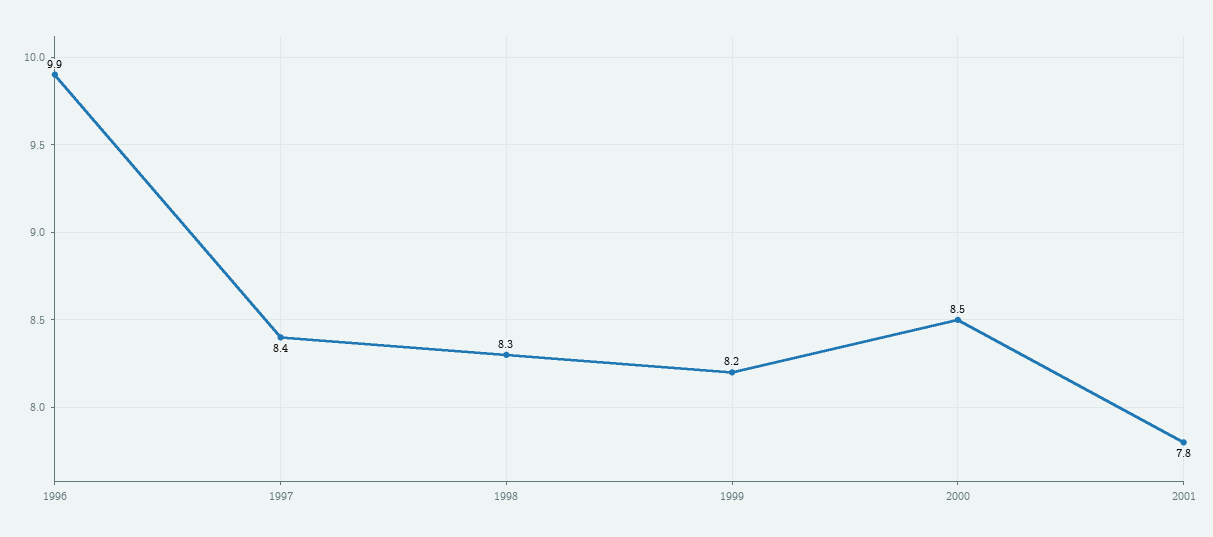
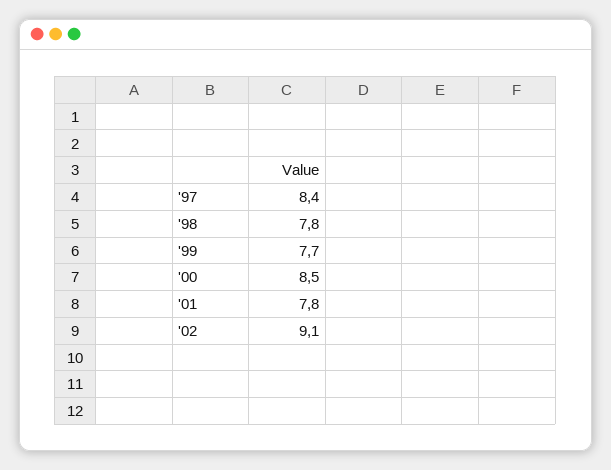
1996: 9.9 -> none
1998: 8.3 -> 7.8
1999: 8.2 -> 7.7
'02: none -> 9.1

